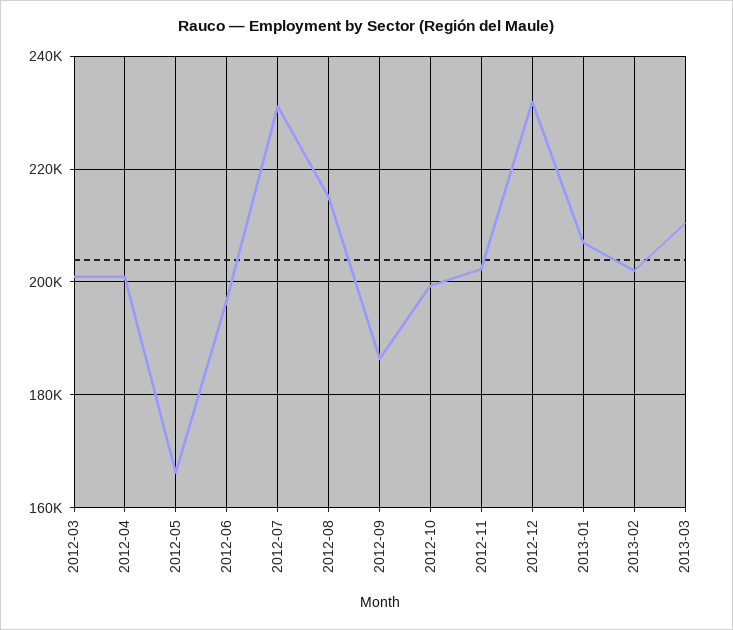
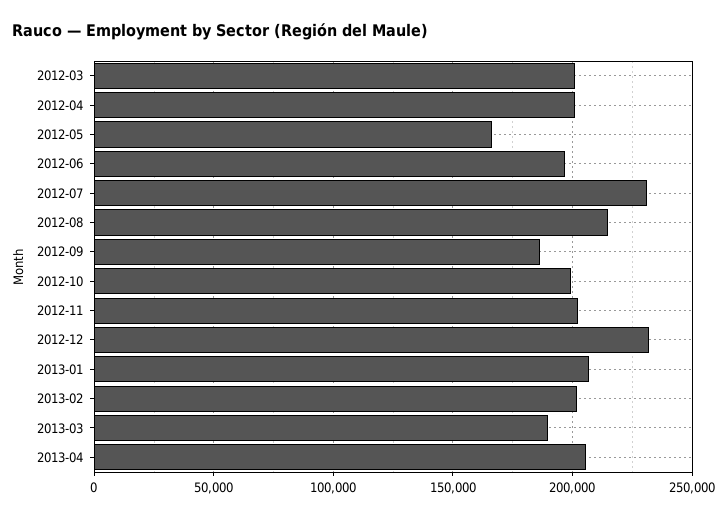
2013-03: 210000 -> 190000
2013-04: none -> 205000

